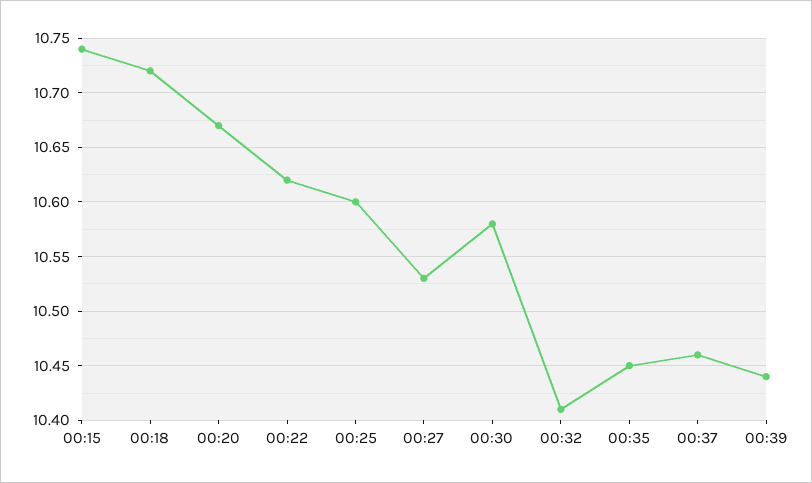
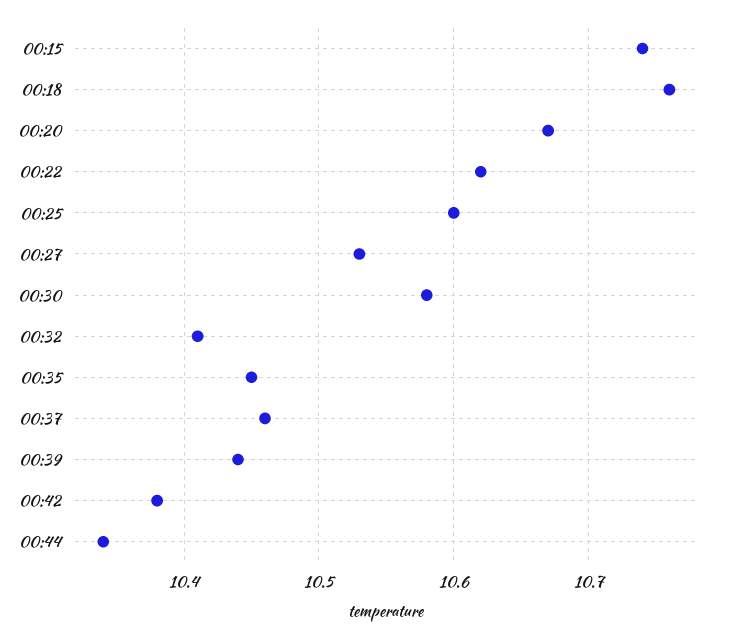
00:18: 10.72 -> 10.76
00:42: none -> 10.38
00:44: none -> 10.34

